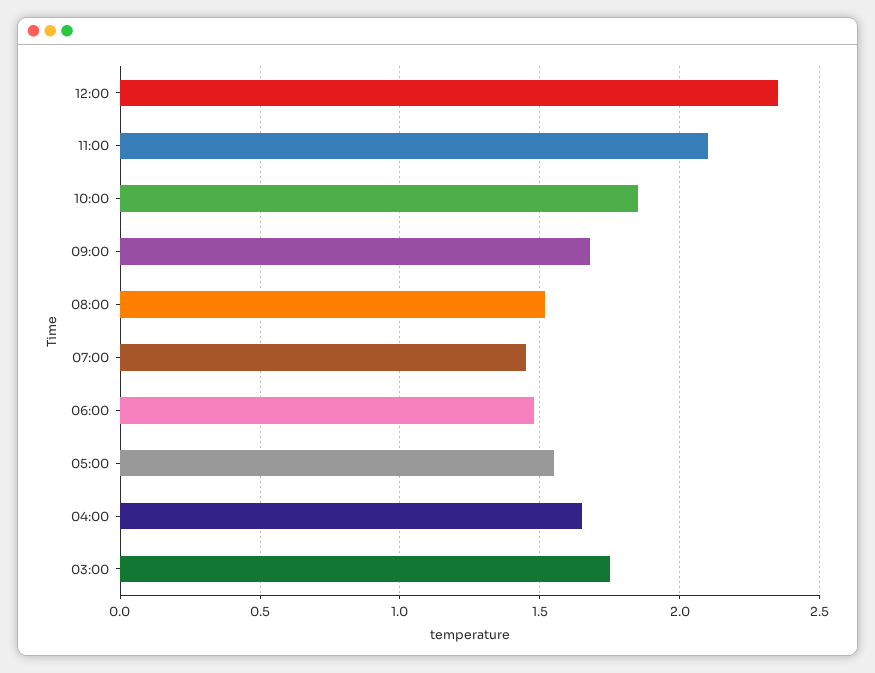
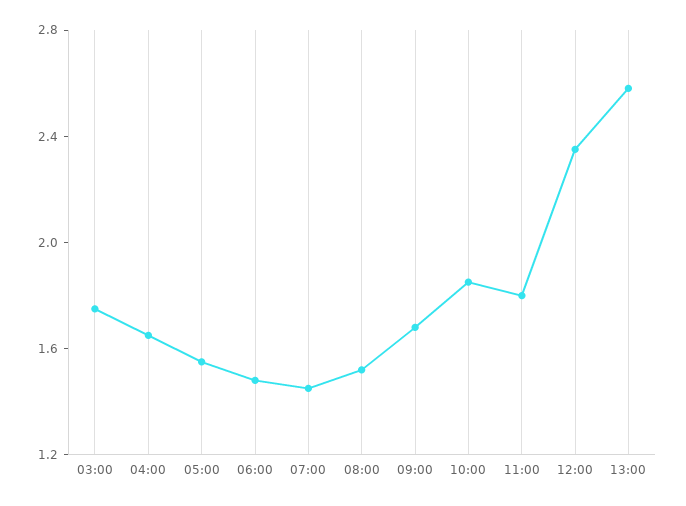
11:00: 2.1 -> 1.8
13:00: none -> 2.6

